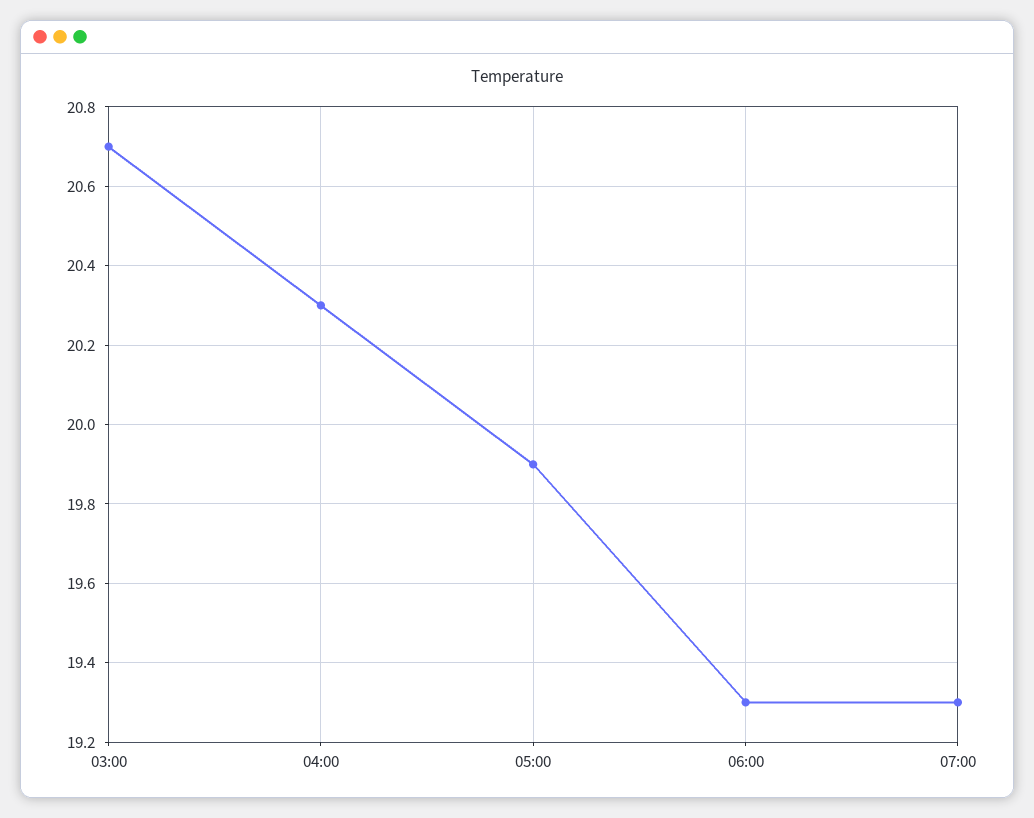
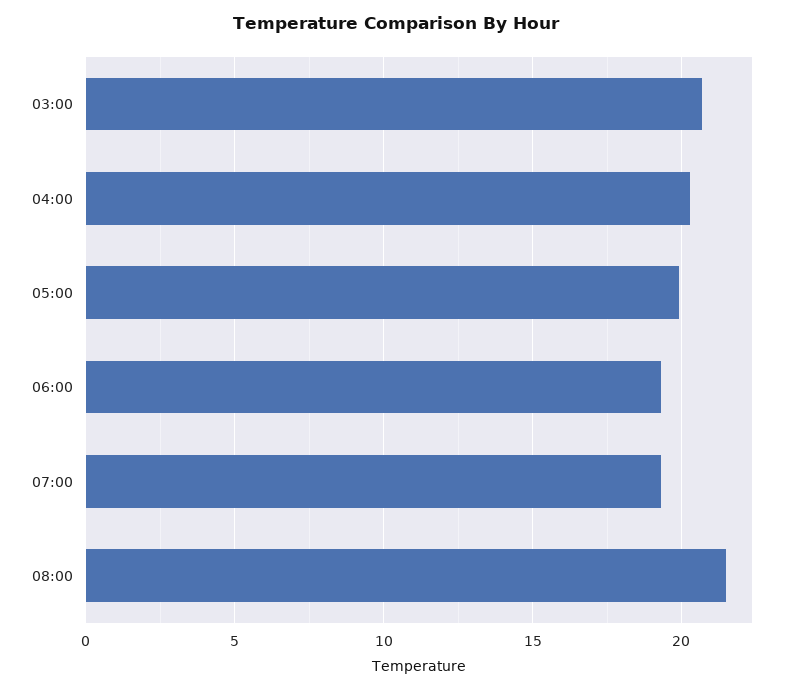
08:00: none -> 21.5

